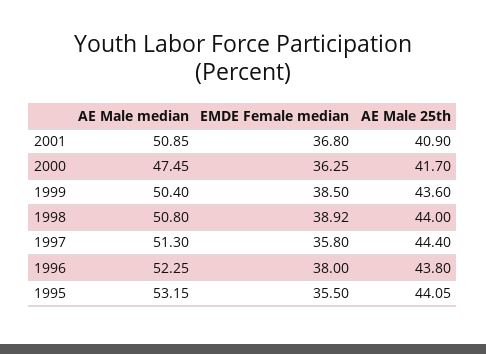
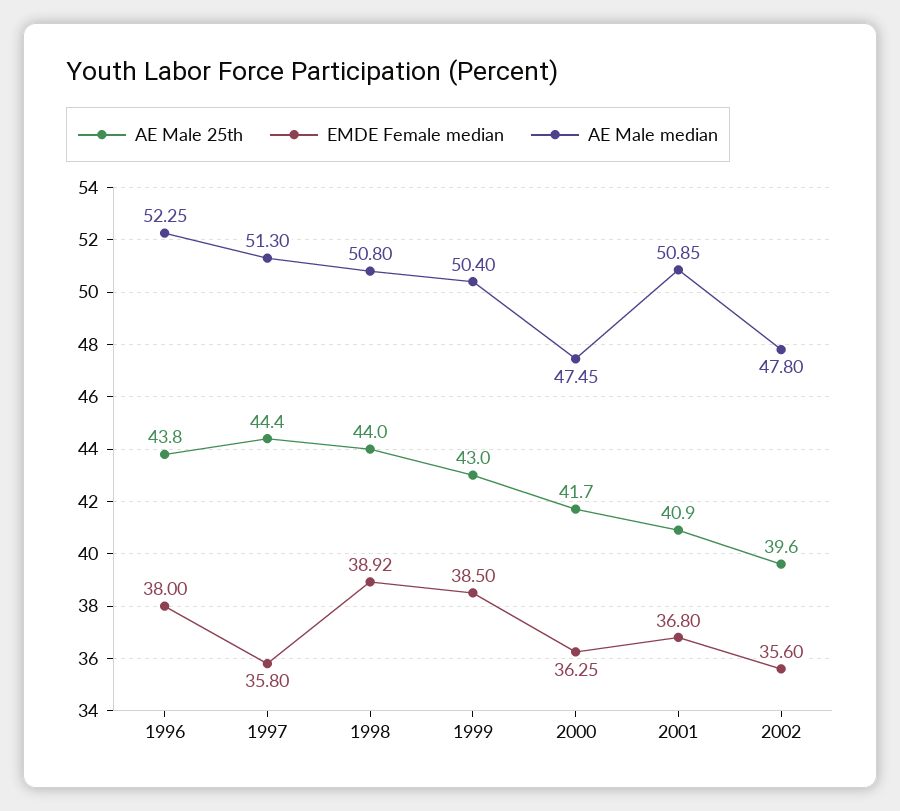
AE Male 25th, 1999: 43.6 -> 43
AE Male median, 1995: 53.15 -> none
EMDE Female median, 1995: 35.5 -> none
AE Male 25th, 1995: 44.05 -> none
AE Male 25th, 2002: none -> 39.6
EMDE Female median, 2002: none -> 35.6
AE Male median, 2002: none -> 47.8

